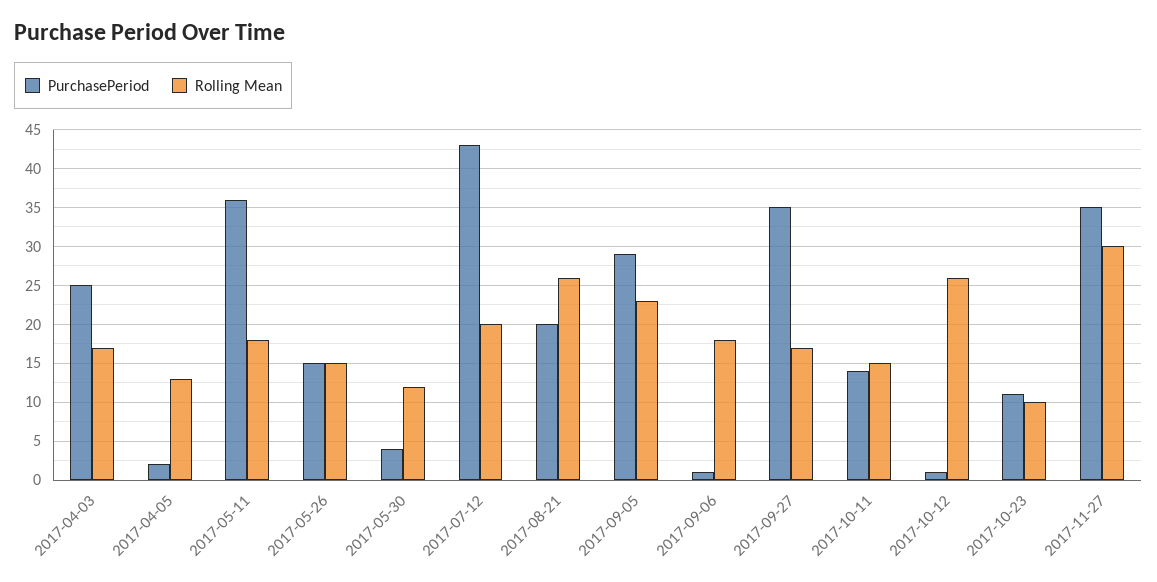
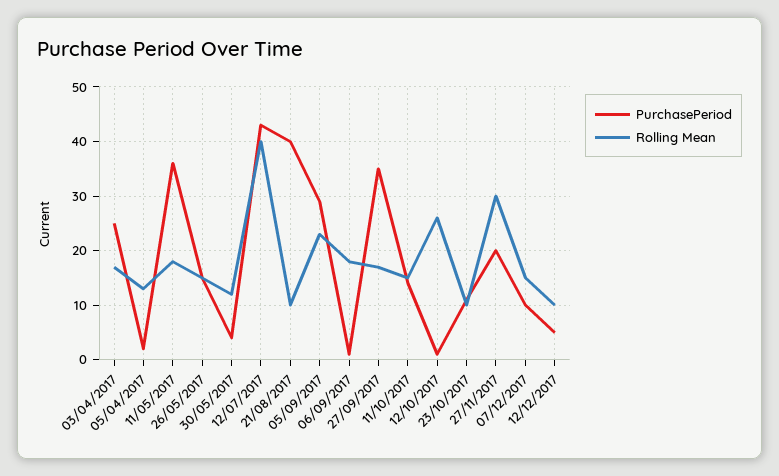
Rolling Mean, 2017-07-12: 20 -> 40
PurchasePeriod, 2017-08-21: 20 -> 40
Rolling Mean, 2017-08-21: 26 -> 10
PurchasePeriod, 2017-11-27: 35 -> 20
PurchasePeriod, 07/12/2017: none -> 10
Rolling Mean, 07/12/2017: none -> 15
PurchasePeriod, 12/12/2017: none -> 5
Rolling Mean, 12/12/2017: none -> 10

